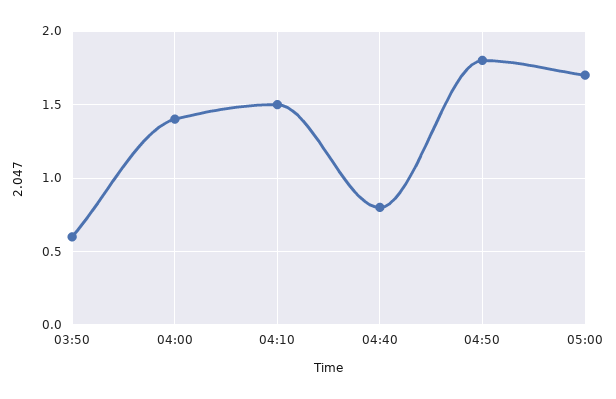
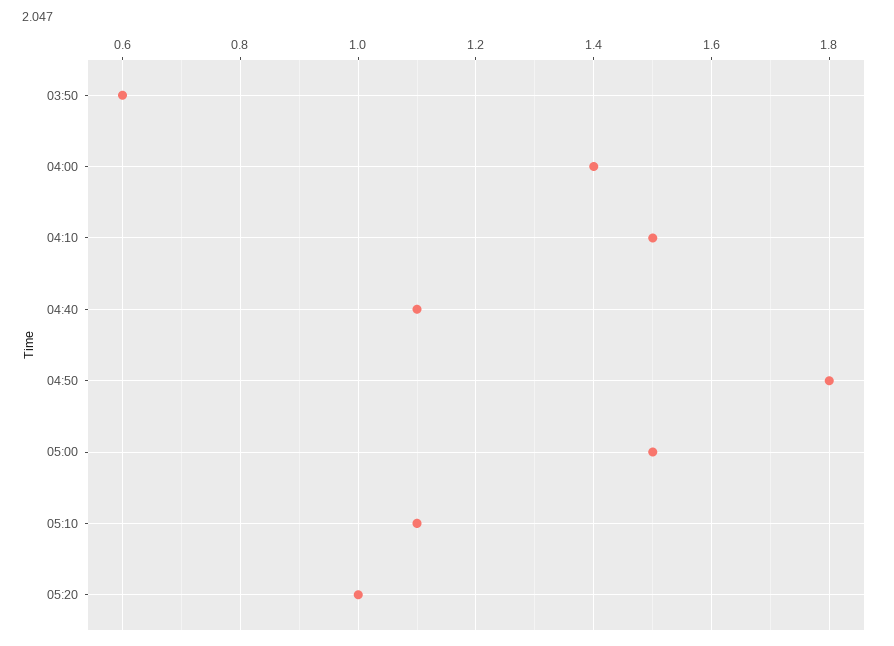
04:40: 0.8 -> 1.1
05:00: 1.7 -> 1.5
05:10: none -> 1.1
05:20: none -> 1

